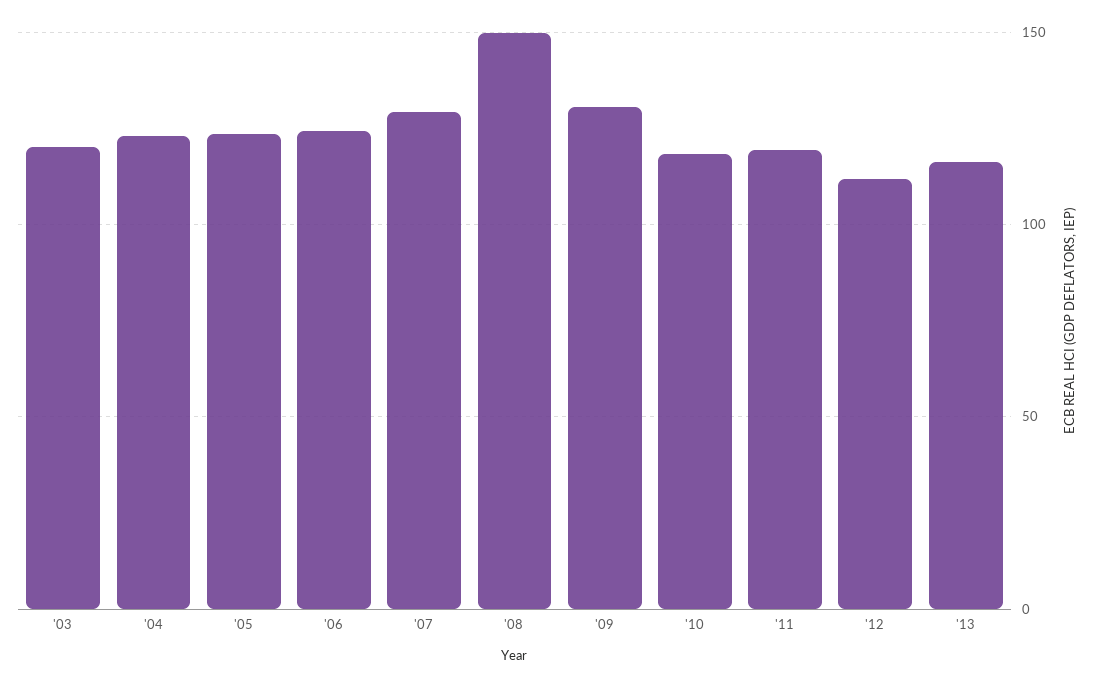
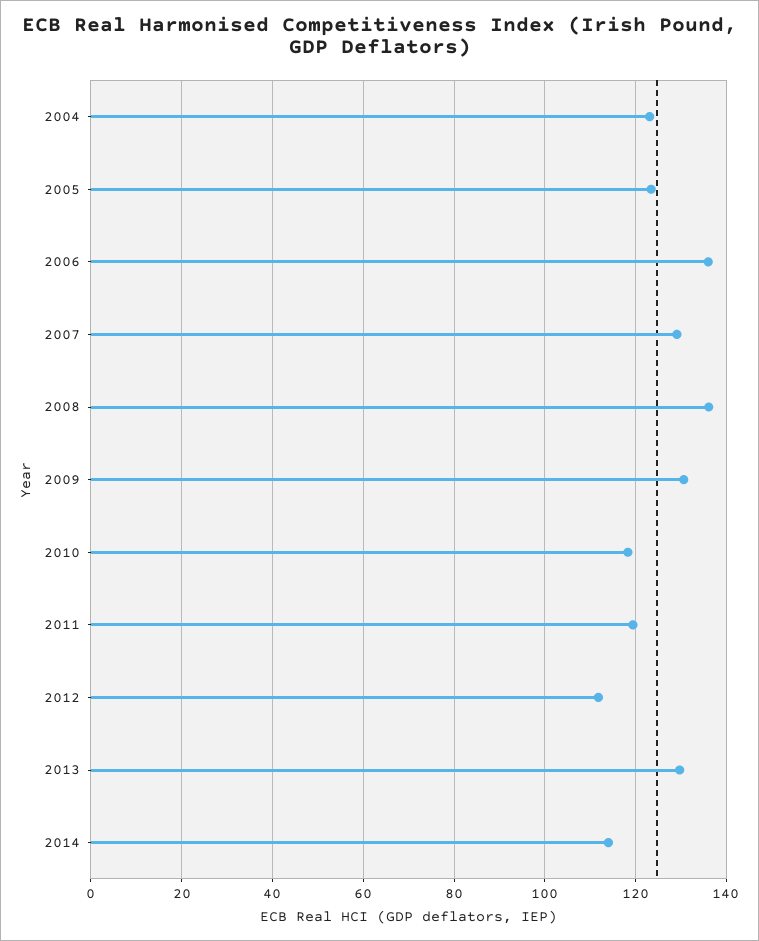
'03: 120 -> none
'06: 125 -> 136
'08: 150 -> 136
'13: 115 -> 130
2014: none -> 114

